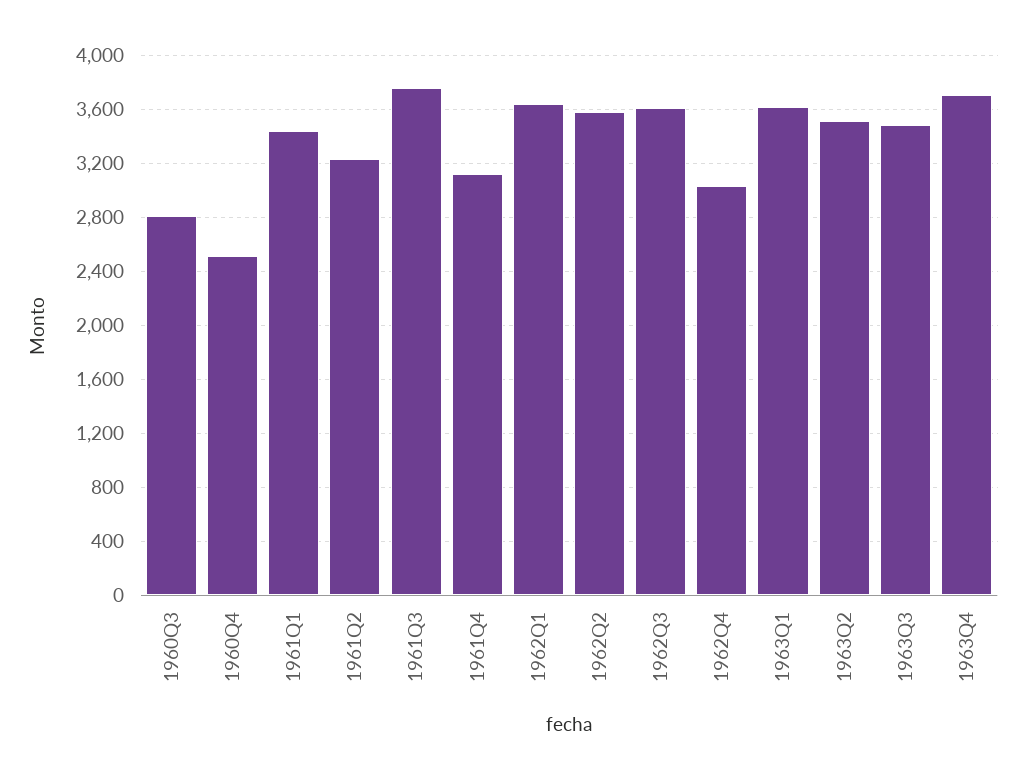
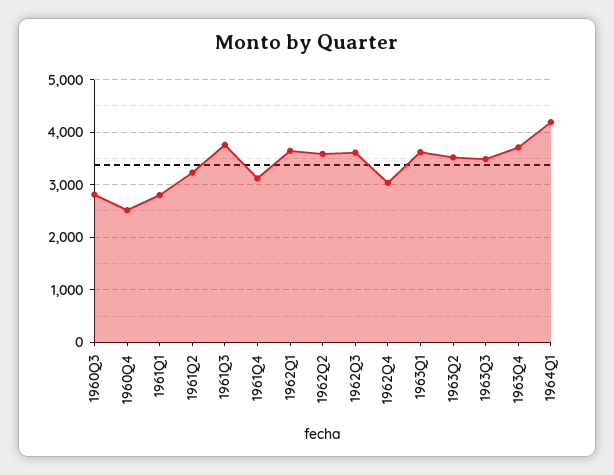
1961Q1: 3450 -> 2800
1964Q1: none -> 4200

